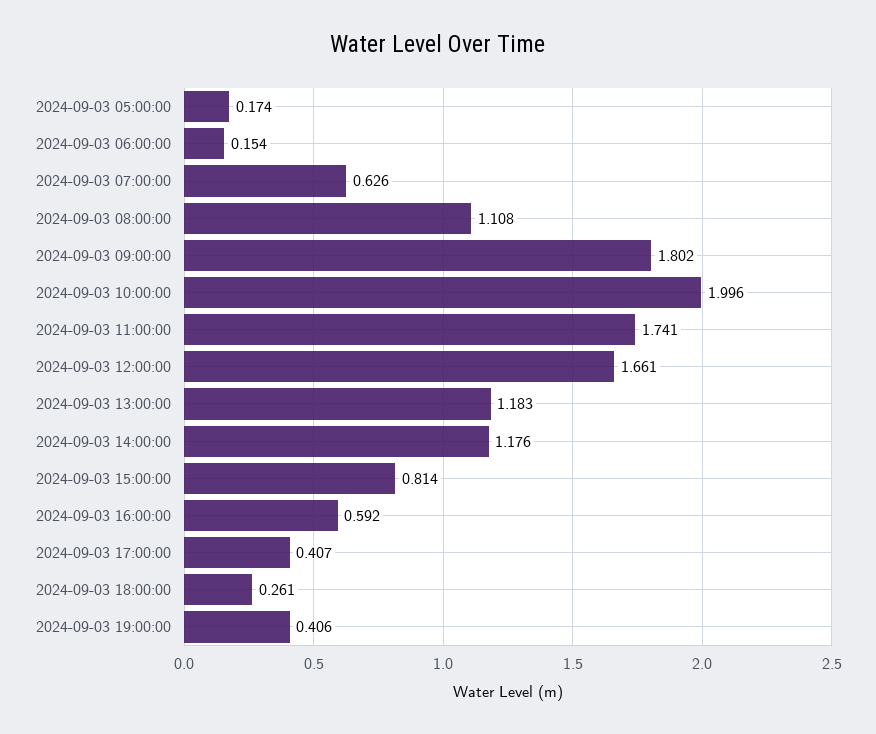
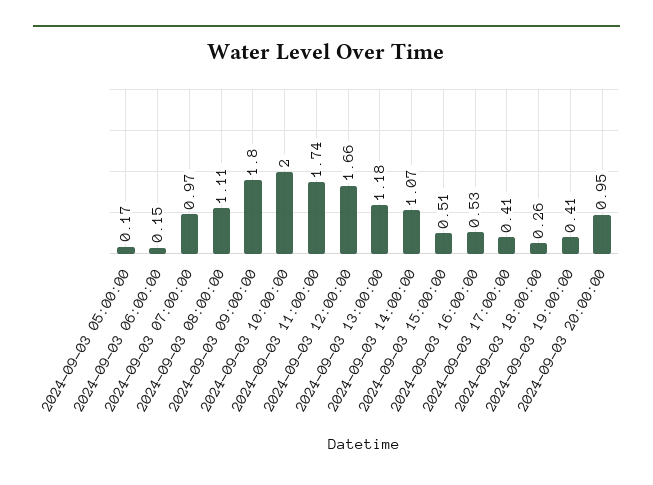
2024-09-03 07:00:00: 0.626 -> 0.97
2024-09-03 14:00:00: 1.176 -> 1.07
2024-09-03 15:00:00: 0.814 -> 0.51
2024-09-03 16:00:00: 0.592 -> 0.53
2024-09-03 20:00:00: none -> 0.95

